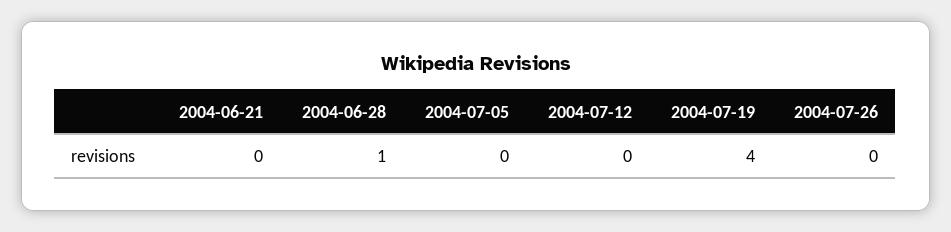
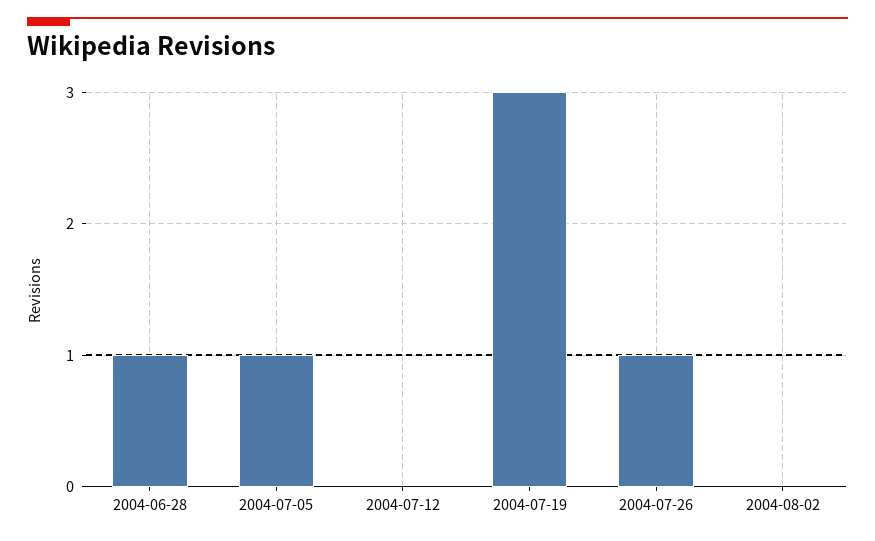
2004-06-21: 0 -> none
2004-07-05: 0 -> 1
2004-07-19: 4 -> 3
2004-07-26: 0 -> 1
2004-08-02: none -> 0

